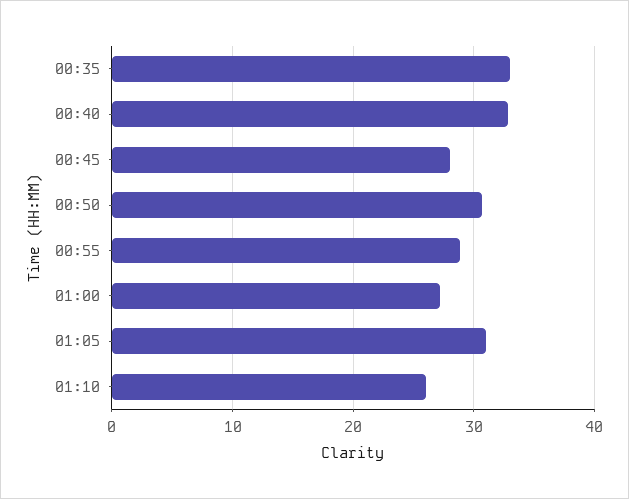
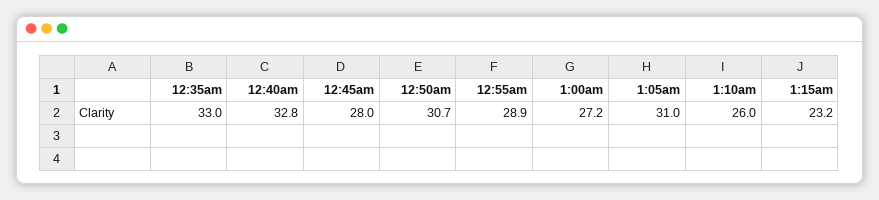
1:15am: none -> 23.2

